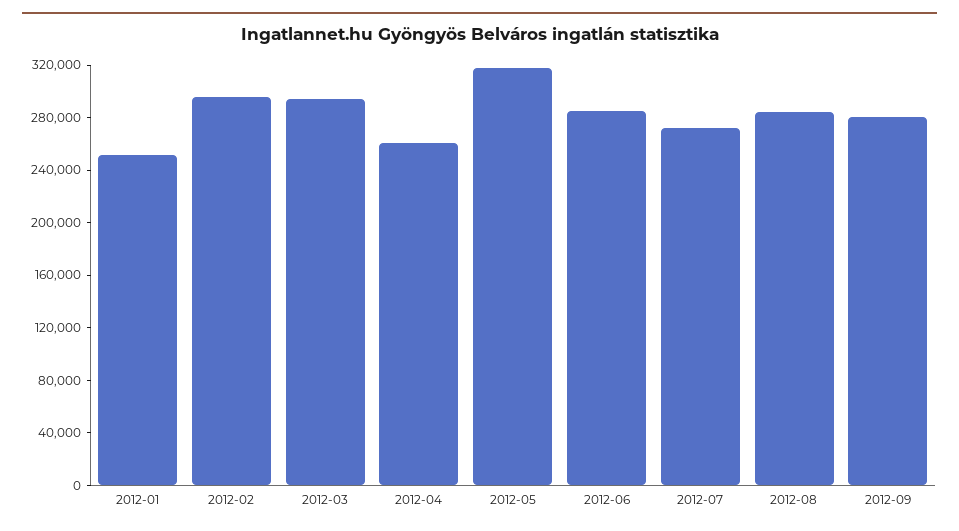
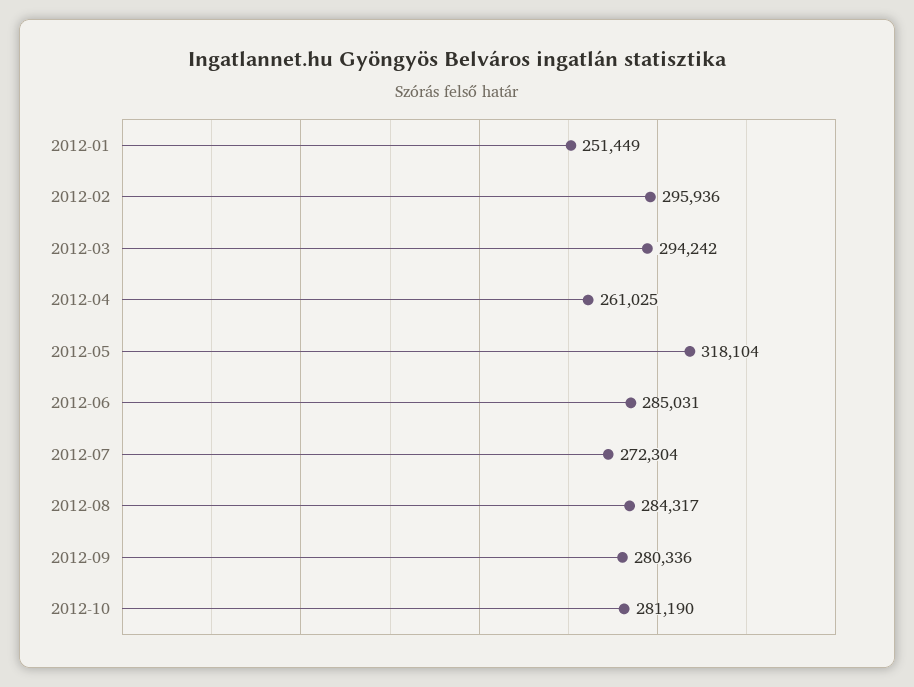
2012-10: none -> 281190

